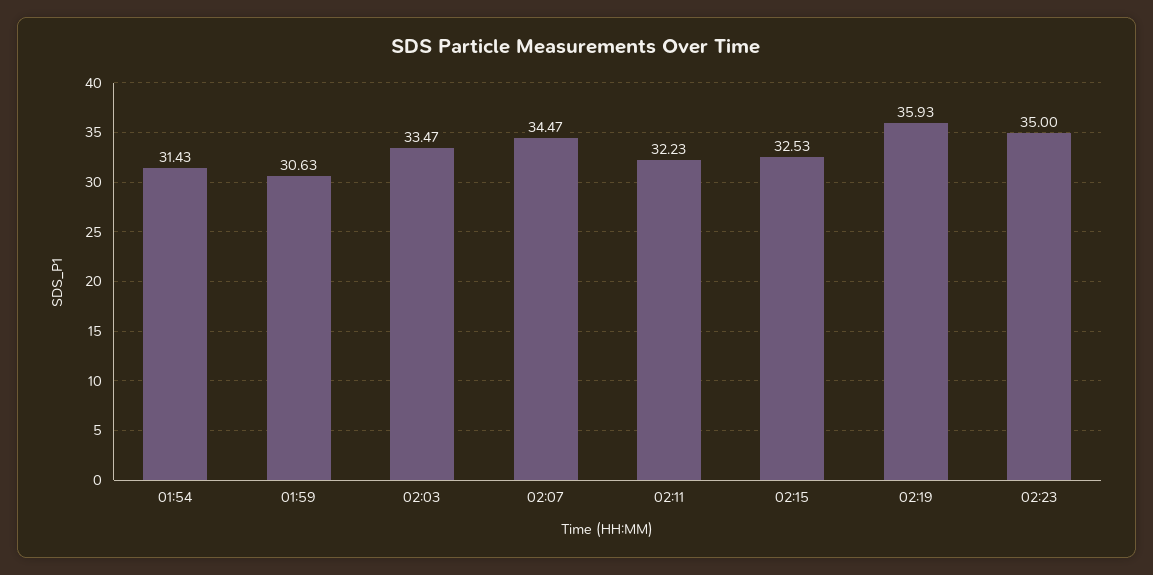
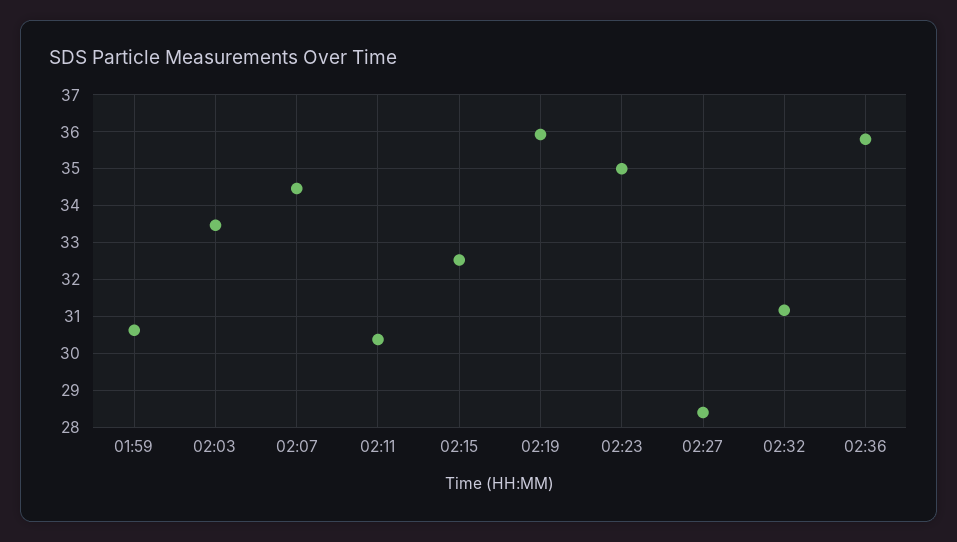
01:54: 31.43 -> none
02:11: 32.23 -> 30.4
02:27: none -> 28.4
02:32: none -> 31.2
02:36: none -> 35.8

